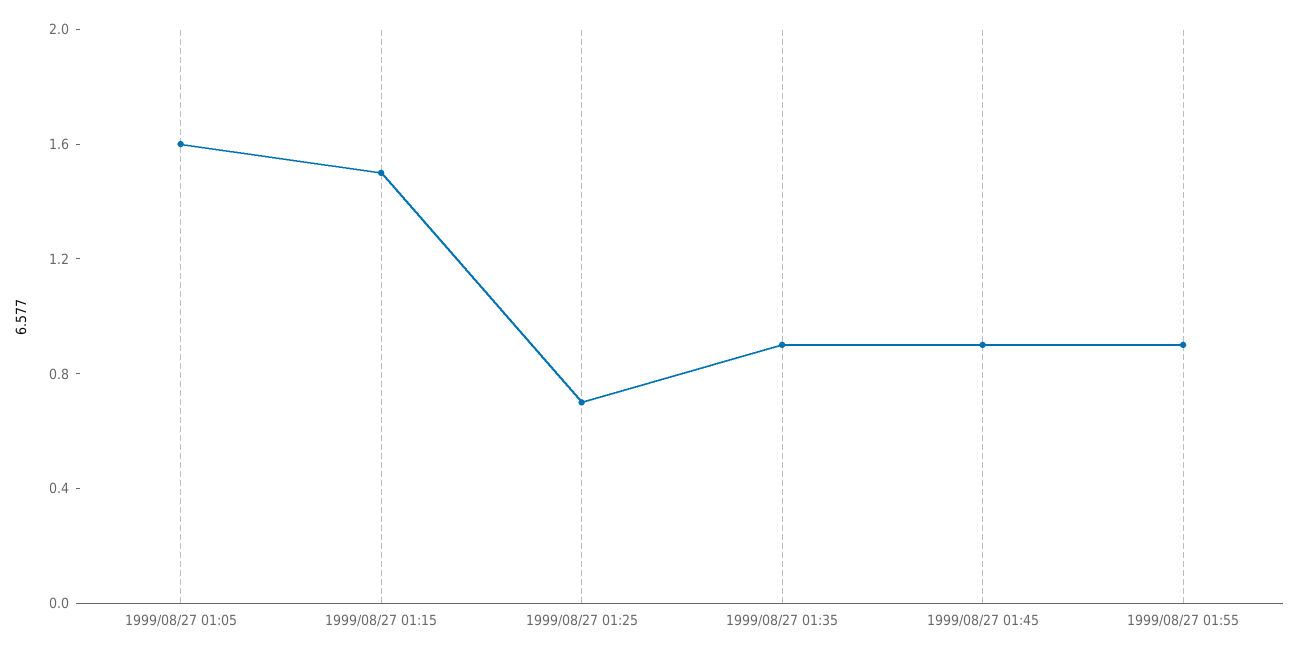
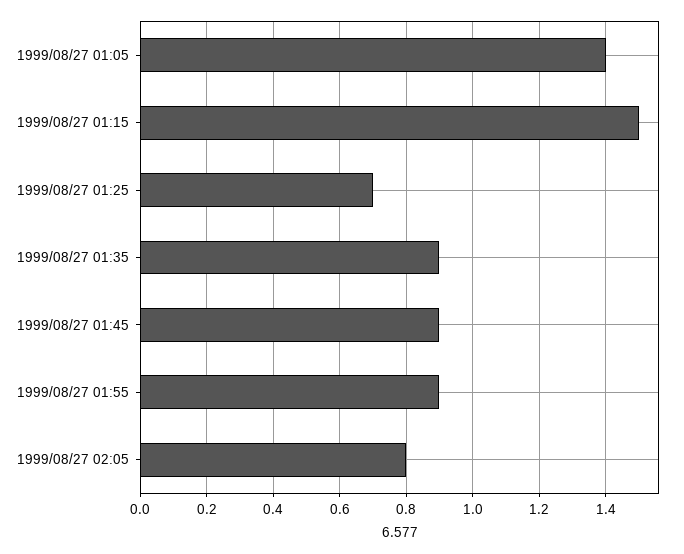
1999/08/27 01:05: 1.6 -> 1.4
1999/08/27 02:05: none -> 0.8

